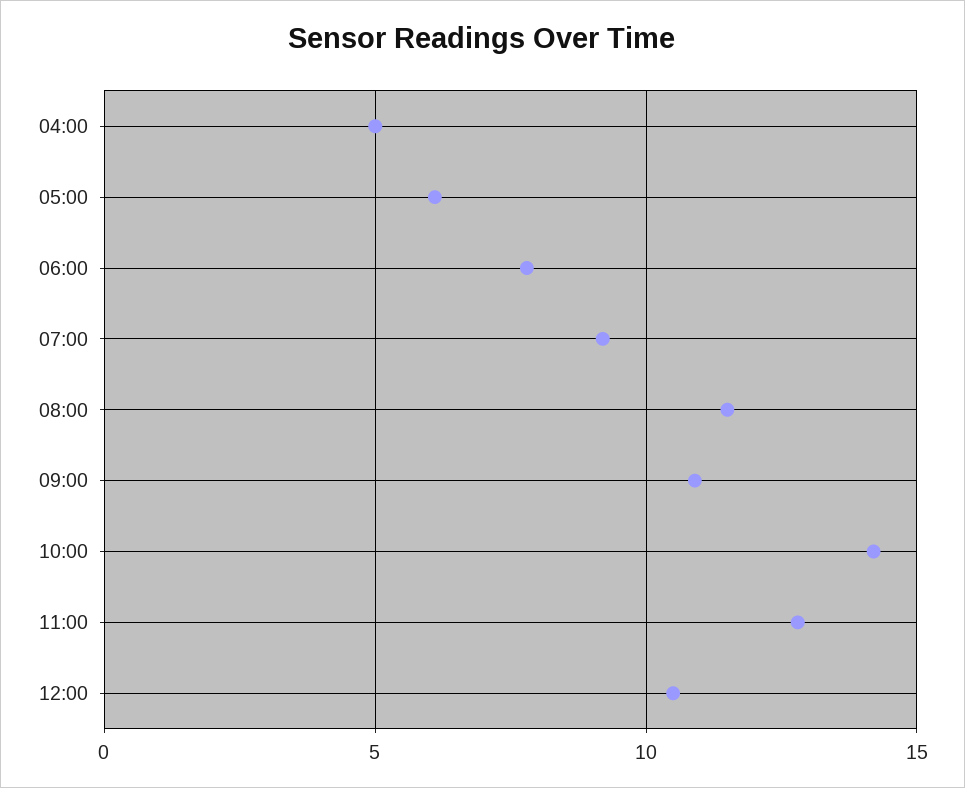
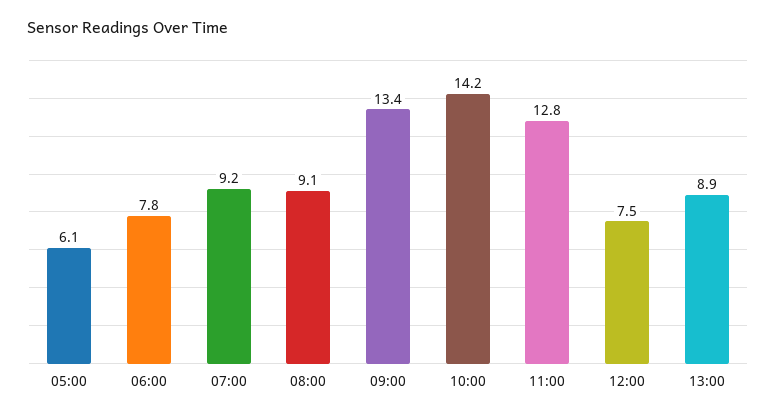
04:00: 5 -> none
08:00: 11.5 -> 9.1
09:00: 11 -> 13.4
12:00: 10.5 -> 7.5
13:00: none -> 8.9

